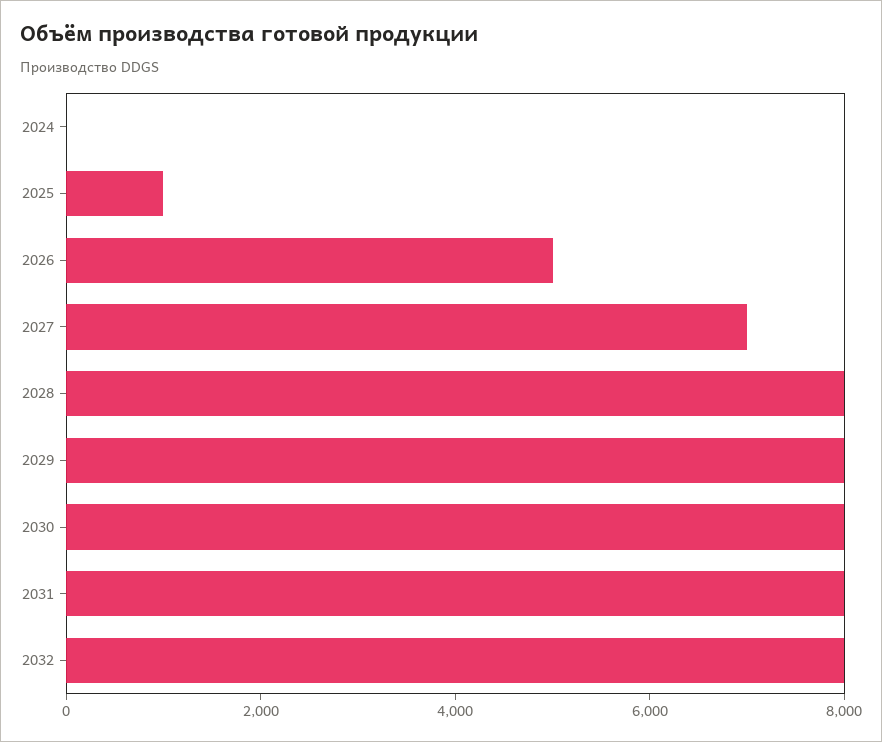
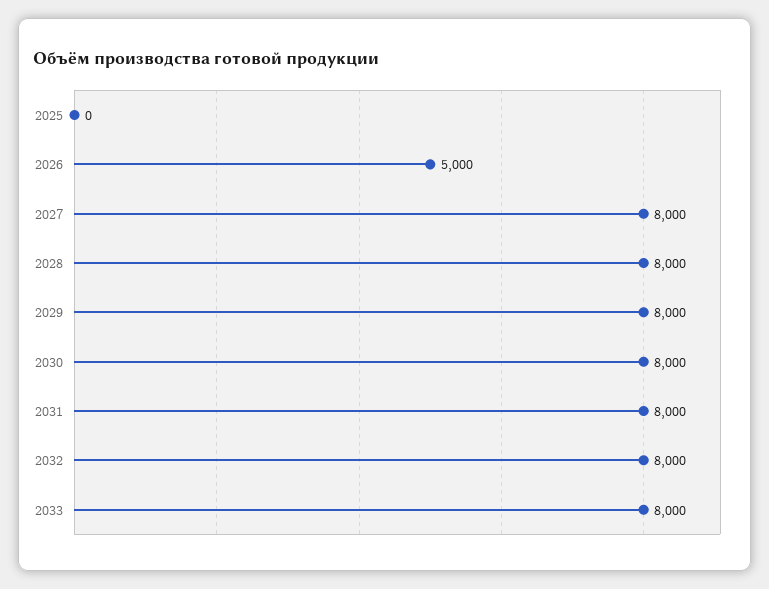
2024: 0 -> none
2025: 1000 -> 0
2027: 7000 -> 8000
2033: none -> 8000

